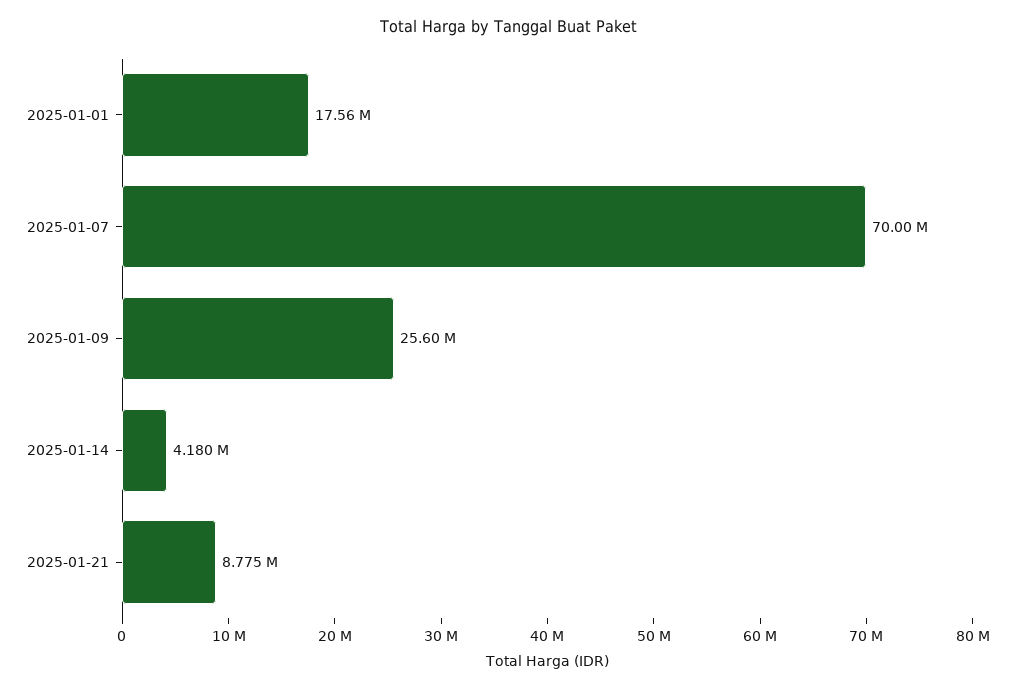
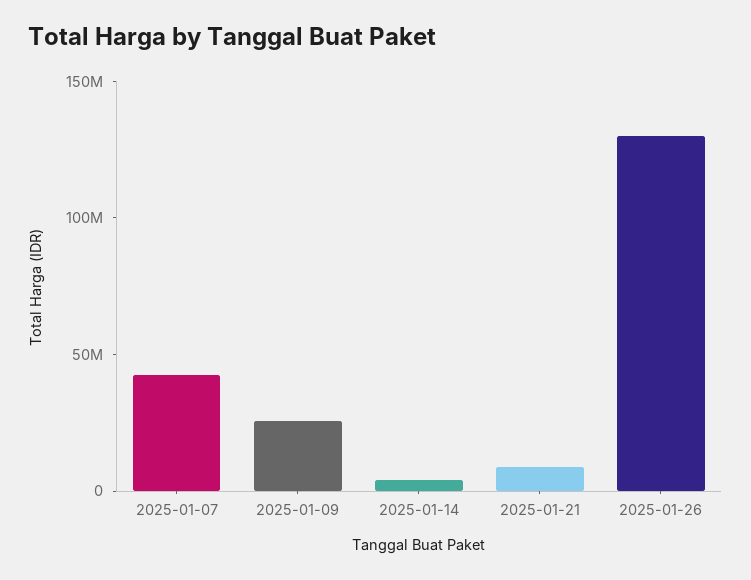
2025-01-01: 17560000 -> none
2025-01-07: 70000000 -> 40000000
2025-01-26: none -> 130000000

